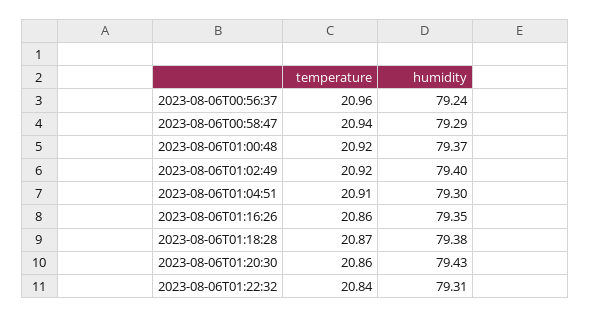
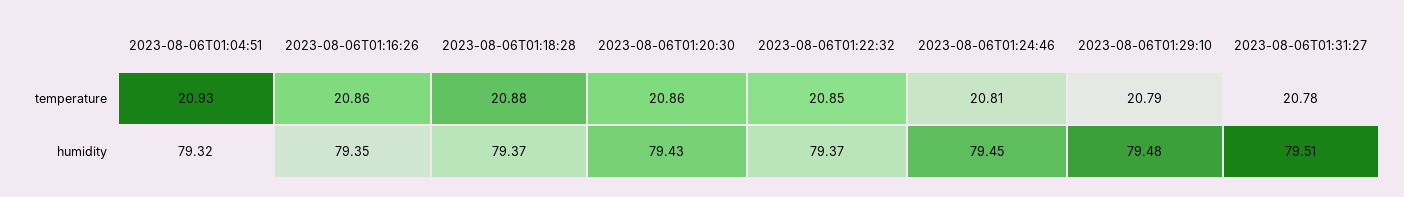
temperature, 2023-08-06T00:56:37: 20.96 -> none
humidity, 2023-08-06T00:56:37: 79.24 -> none
temperature, 2023-08-06T00:58:47: 20.94 -> none
humidity, 2023-08-06T00:58:47: 79.29 -> none
temperature, 2023-08-06T01:00:48: 20.92 -> none
humidity, 2023-08-06T01:00:48: 79.37 -> none
temperature, 2023-08-06T01:02:49: 20.92 -> none
humidity, 2023-08-06T01:02:49: 79.4 -> none
temperature, 2023-08-06T01:04:51: 20.91 -> 20.93
humidity, 2023-08-06T01:04:51: 79.3 -> 79.32
temperature, 2023-08-06T01:18:28: 20.87 -> 20.88
humidity, 2023-08-06T01:18:28: 79.38 -> 79.37
temperature, 2023-08-06T01:22:32: 20.84 -> 20.85
humidity, 2023-08-06T01:22:32: 79.31 -> 79.37
temperature, 2023-08-06T01:24:46: none -> 20.81
temperature, 2023-08-06T01:29:10: none -> 20.79
temperature, 2023-08-06T01:31:27: none -> 20.78
humidity, 2023-08-06T01:24:46: none -> 79.45
humidity, 2023-08-06T01:29:10: none -> 79.48
humidity, 2023-08-06T01:31:27: none -> 79.51

